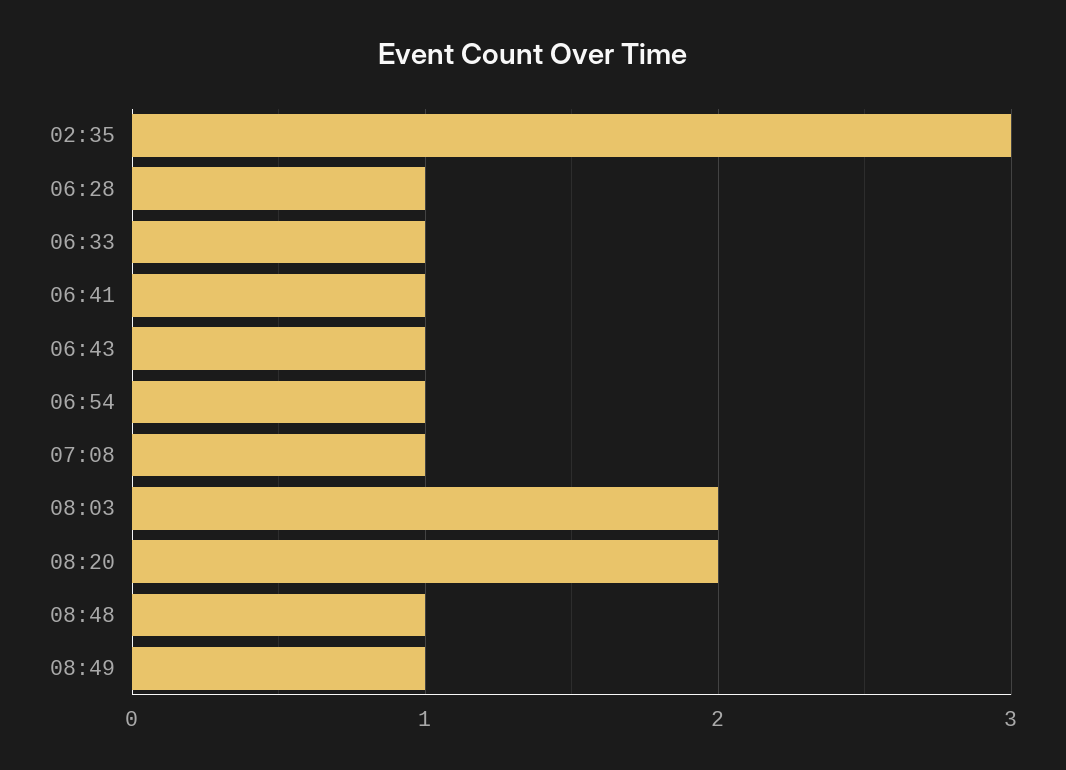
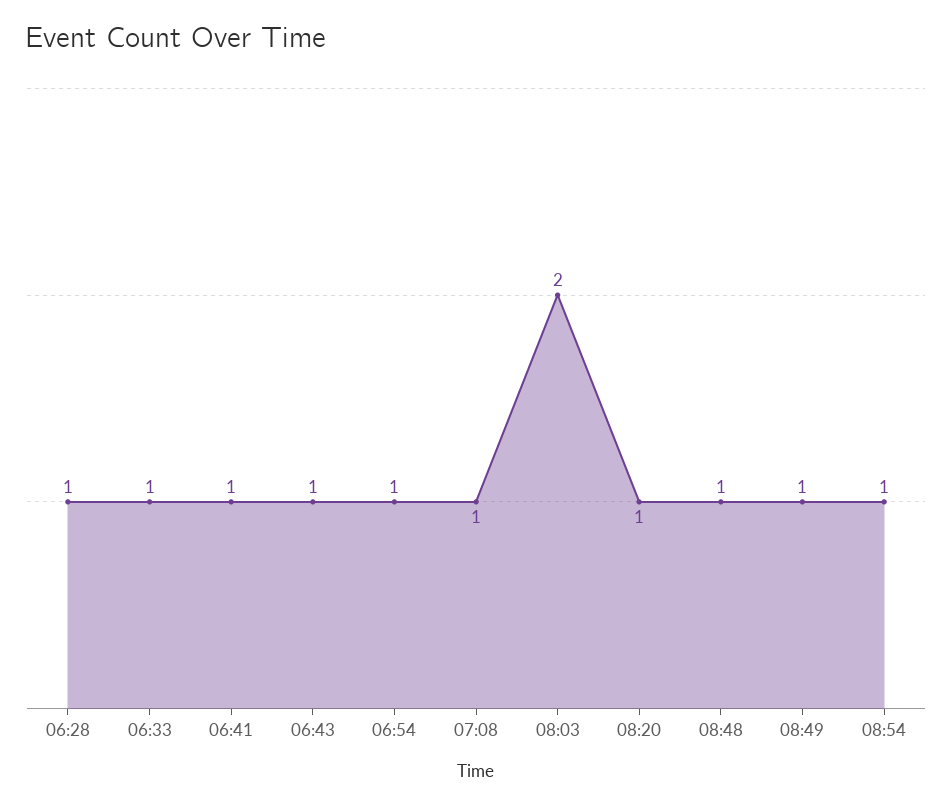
02:35: 3 -> none
08:20: 2 -> 1
08:54: none -> 1

